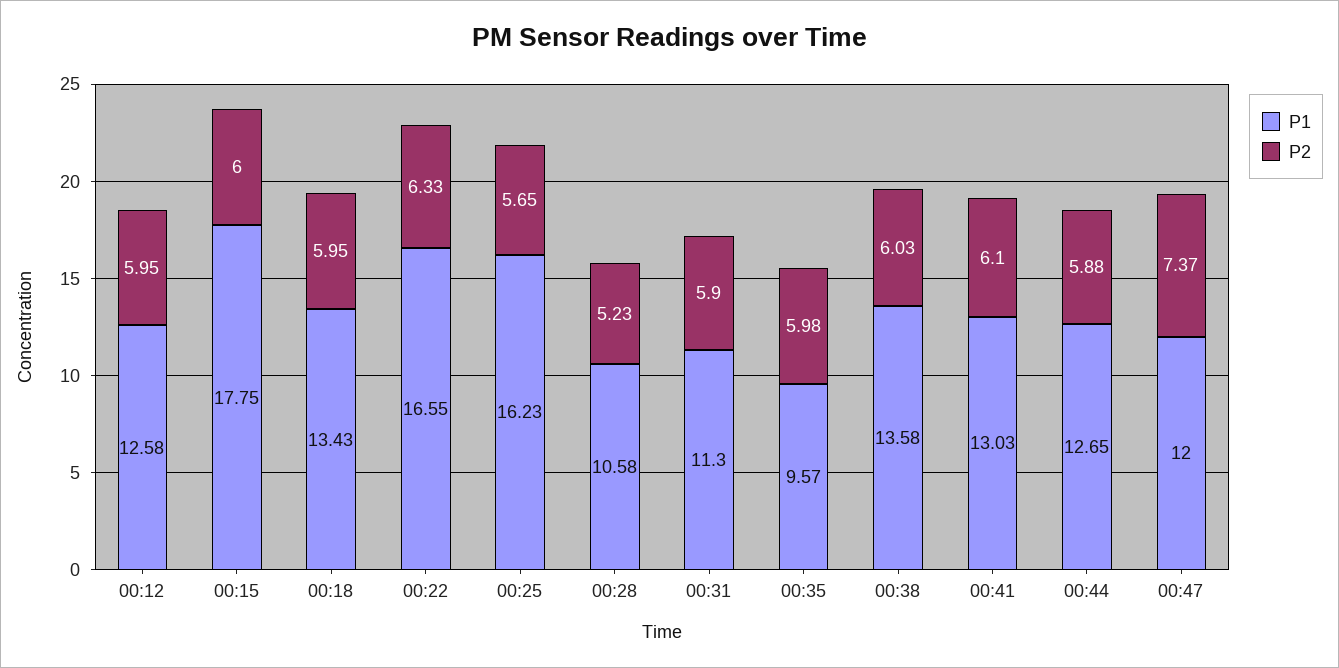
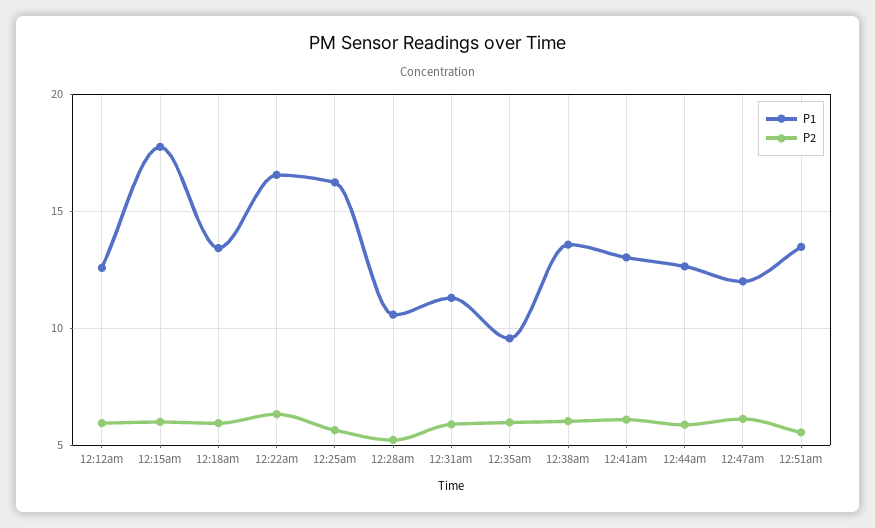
P2, 00:47: 7.37 -> 6
P1, 12:51am: none -> 13.5
P2, 12:51am: none -> 5.5

